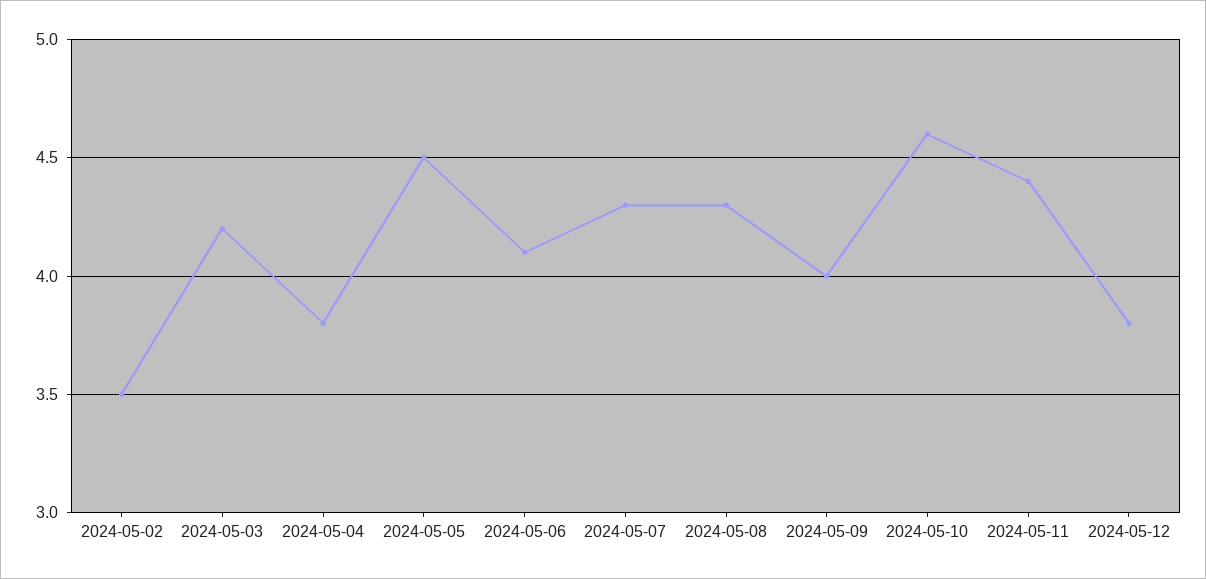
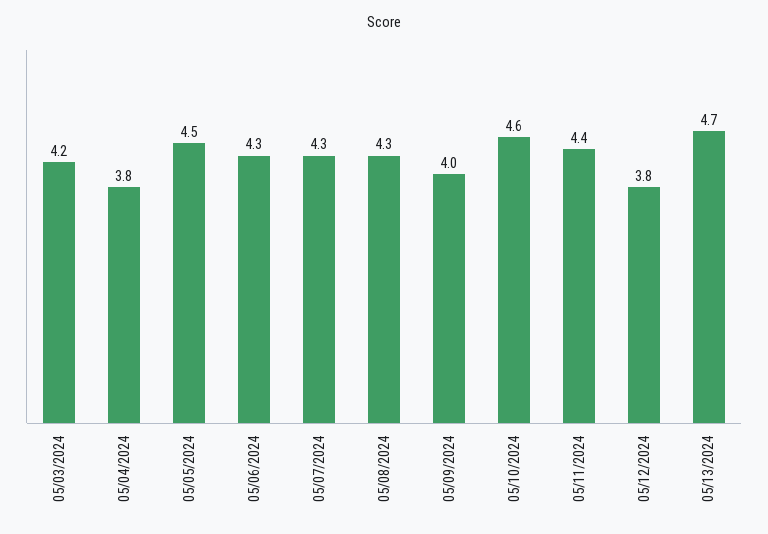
2024-05-02: 3.5 -> none
2024-05-06: 4.1 -> 4.3
05/13/2024: none -> 4.7

